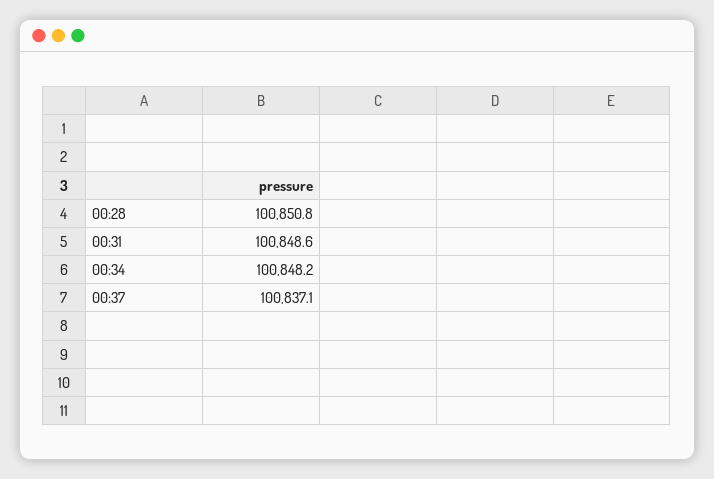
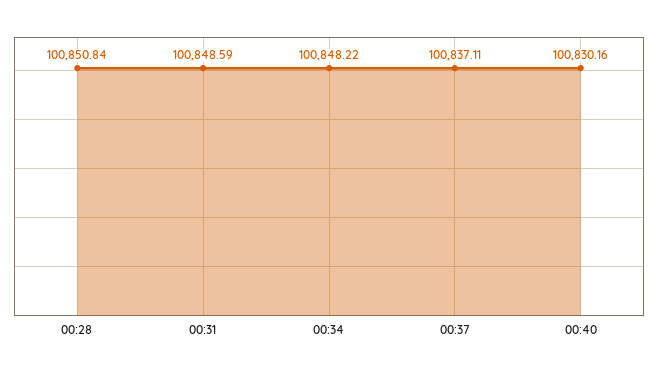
00:40: none -> 100830.16

